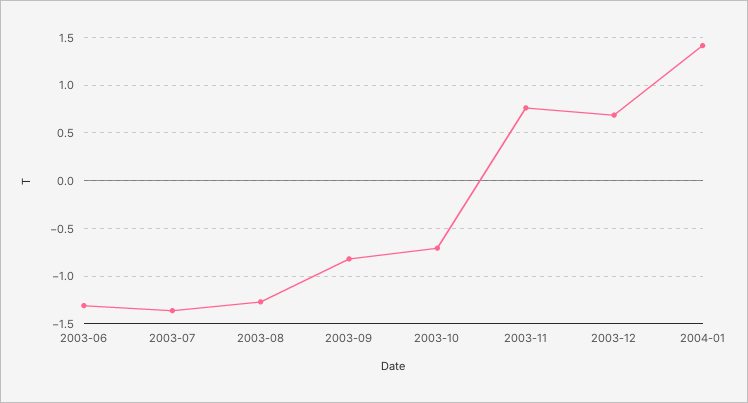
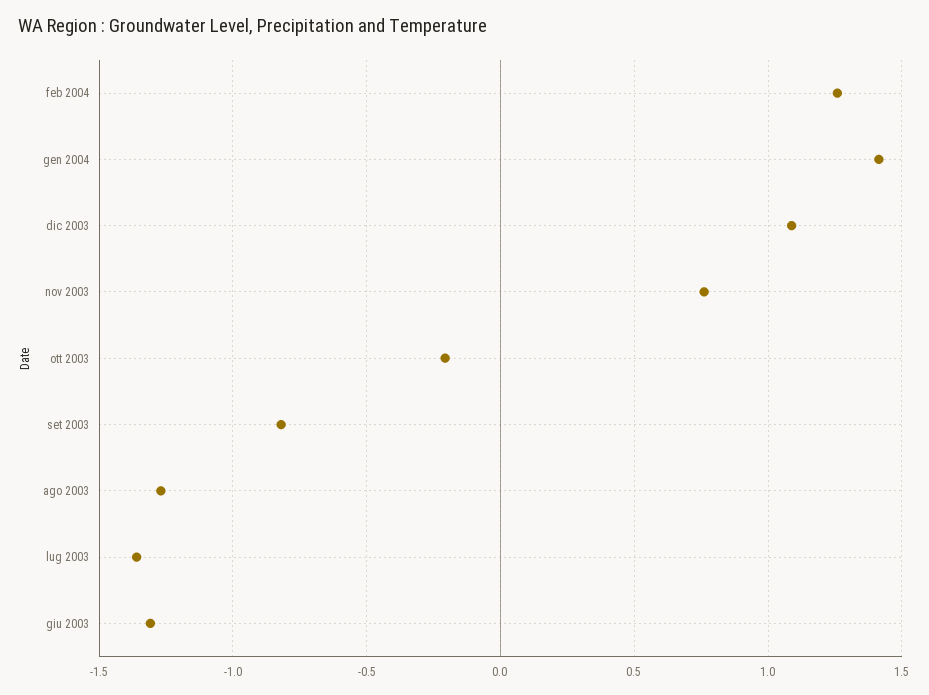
2003-10: -0.7 -> -0.2
2003-12: 0.7 -> 1.1
feb 2004: none -> 1.25

